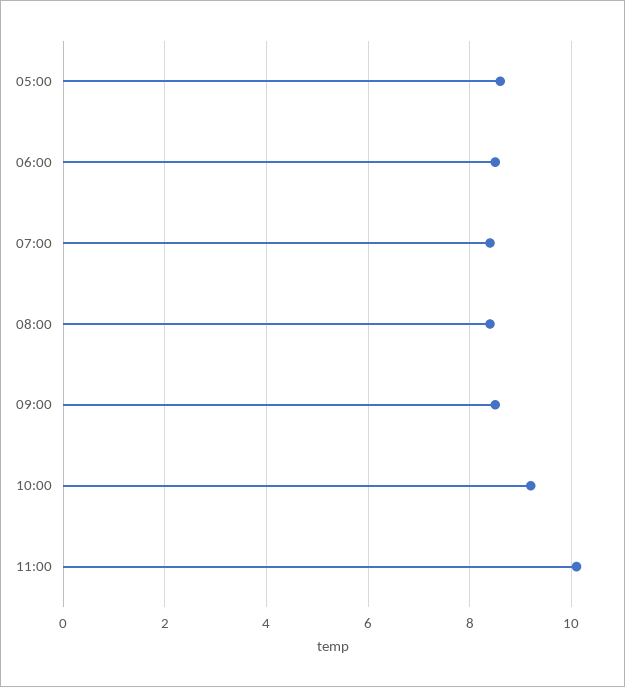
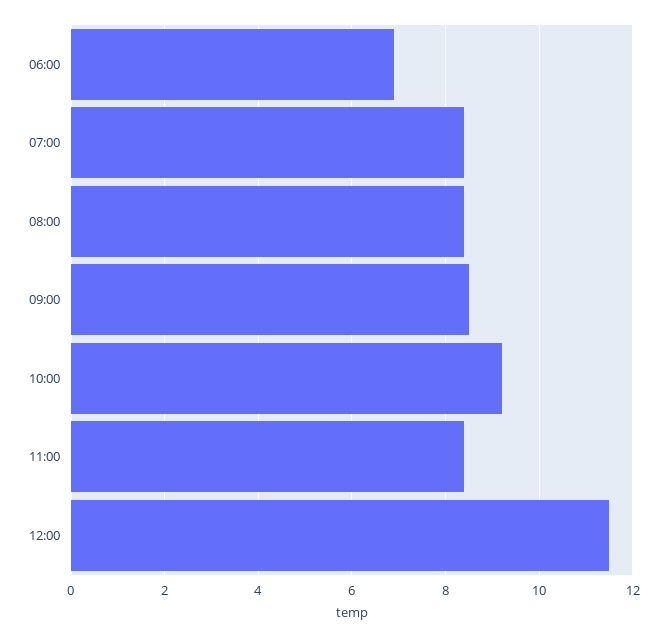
05:00: 8.5 -> none
06:00: 8.5 -> 7
11:00: 10 -> 8.5
12:00: none -> 11.5

